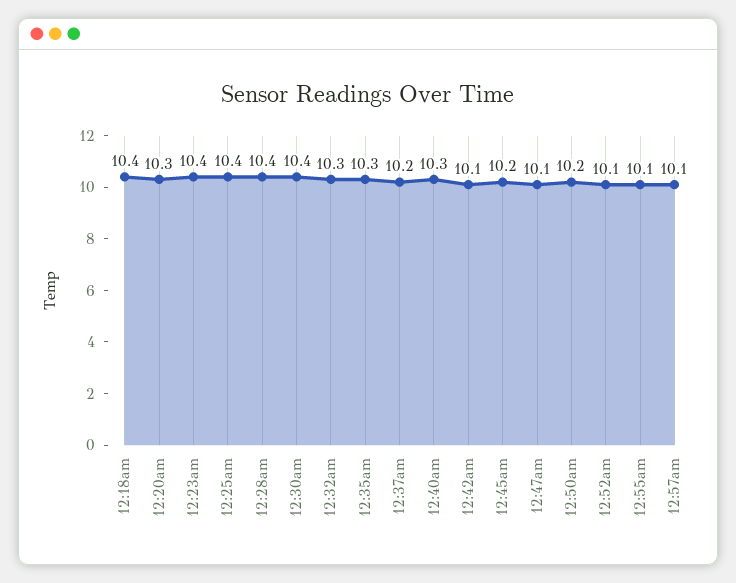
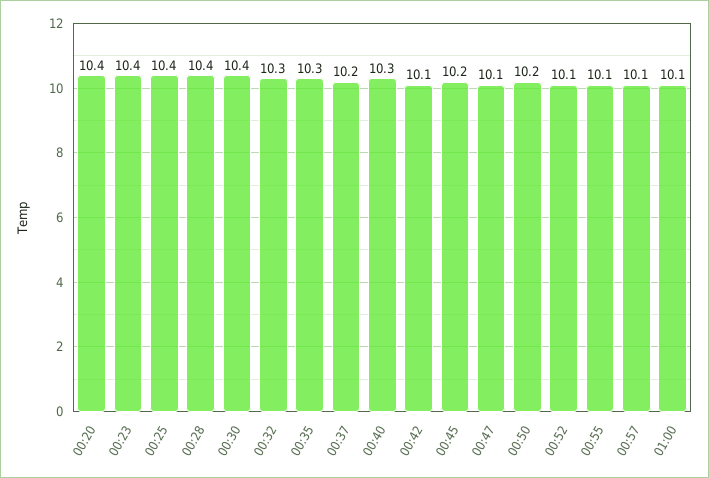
12:18am: 10.4 -> none
12:20am: 10.3 -> 10.4
01:00: none -> 10.1

